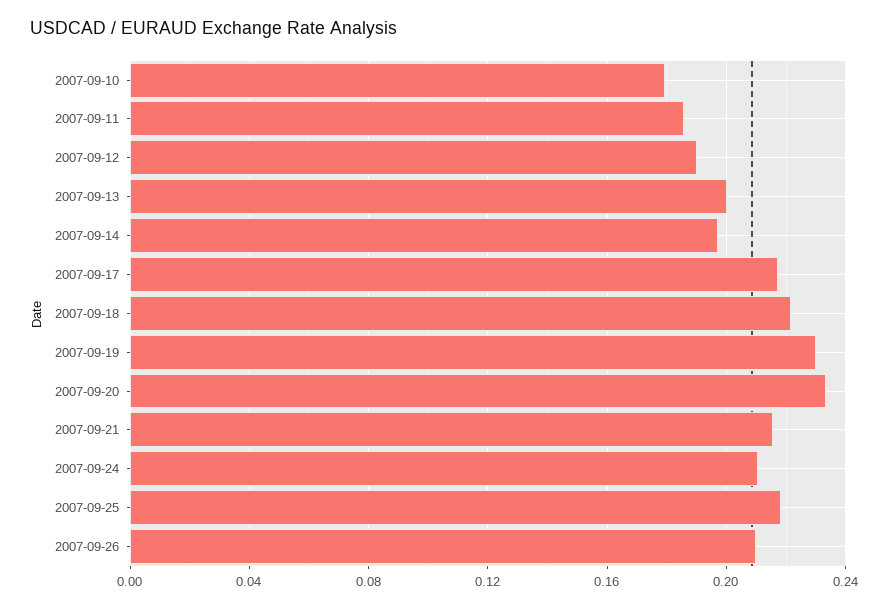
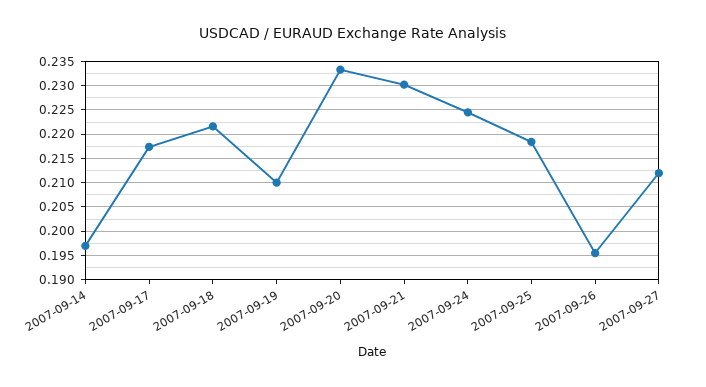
2007-09-10: 0.18 -> none
2007-09-11: 0.185 -> none
2007-09-12: 0.19 -> none
2007-09-13: 0.2 -> none
2007-09-19: 0.23 -> 0.21
2007-09-21: 0.215 -> 0.23
2007-09-24: 0.21 -> 0.225
2007-09-26: 0.21 -> 0.195
2007-09-27: none -> 0.2125

